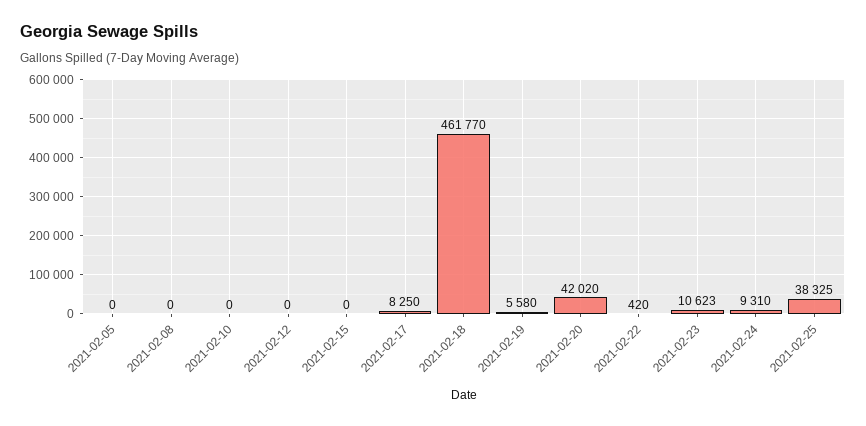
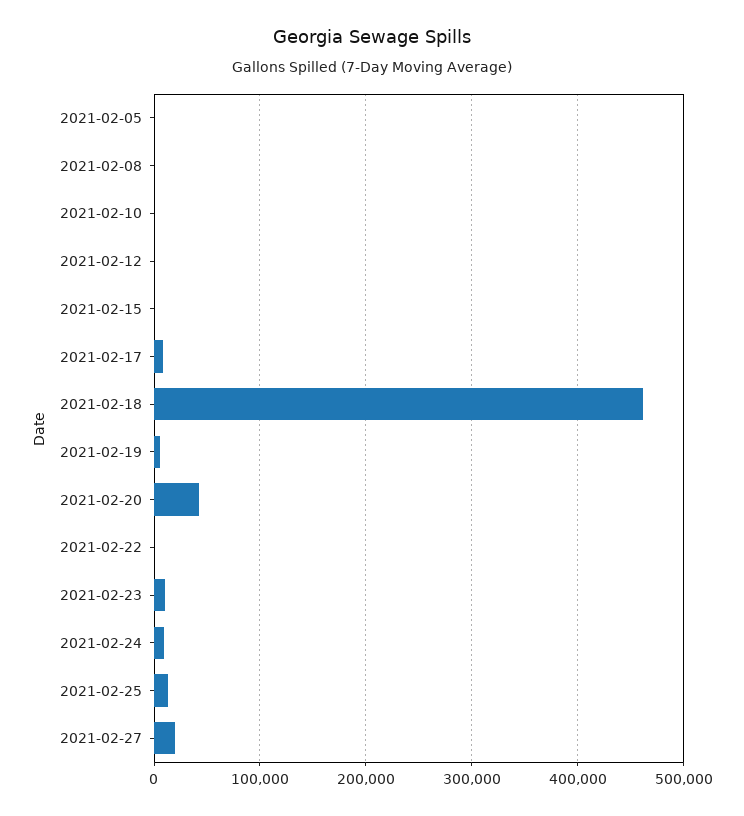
2021-02-25: 38325 -> 10000
2021-02-27: none -> 20000

